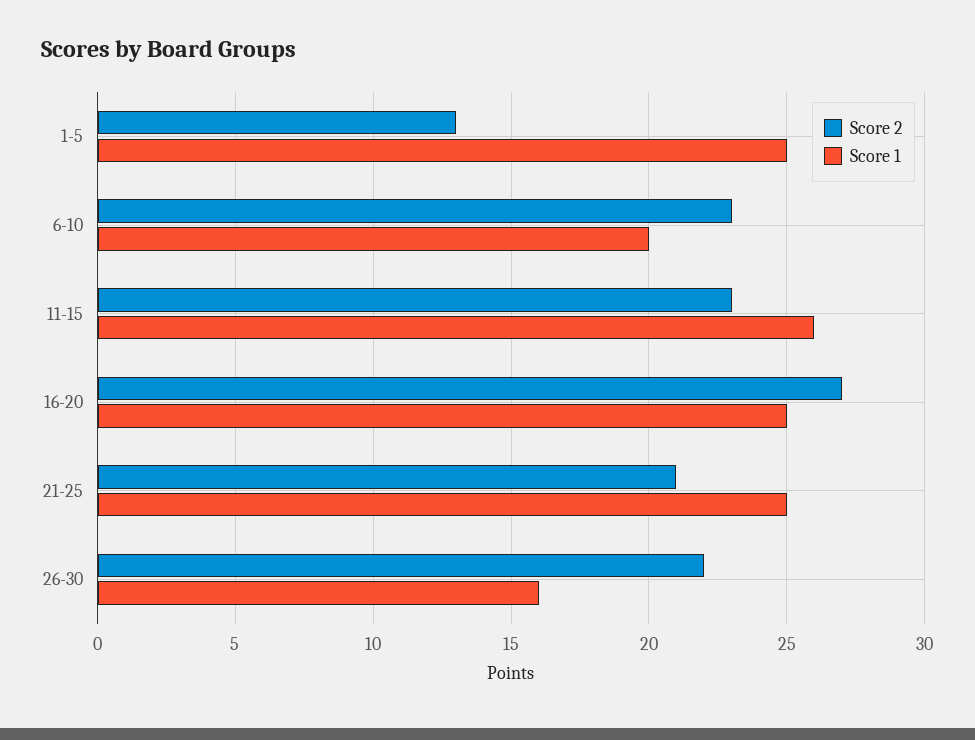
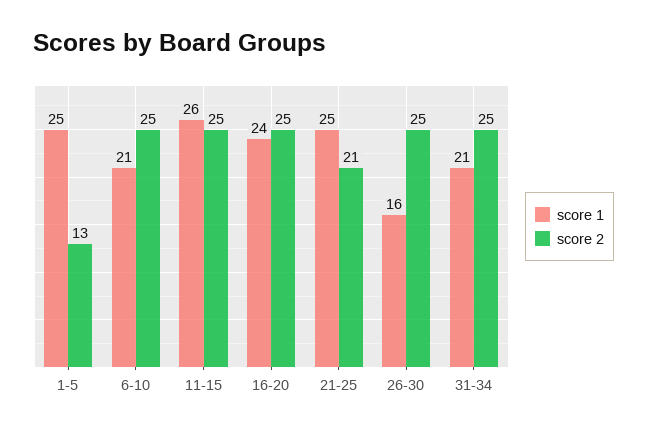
Score 2, 6-10: 23 -> 25
Score 1, 6-10: 20 -> 21
Score 2, 11-15: 23 -> 25
Score 2, 16-20: 27 -> 25
Score 1, 16-20: 25 -> 24
Score 2, 26-30: 22 -> 25
Score 1, 31-34: none -> 21
Score 2, 31-34: none -> 25

